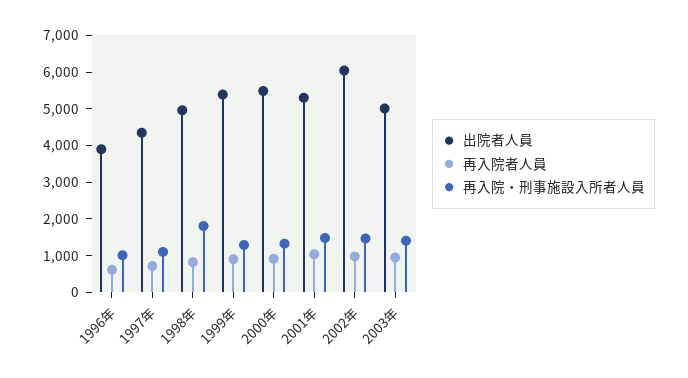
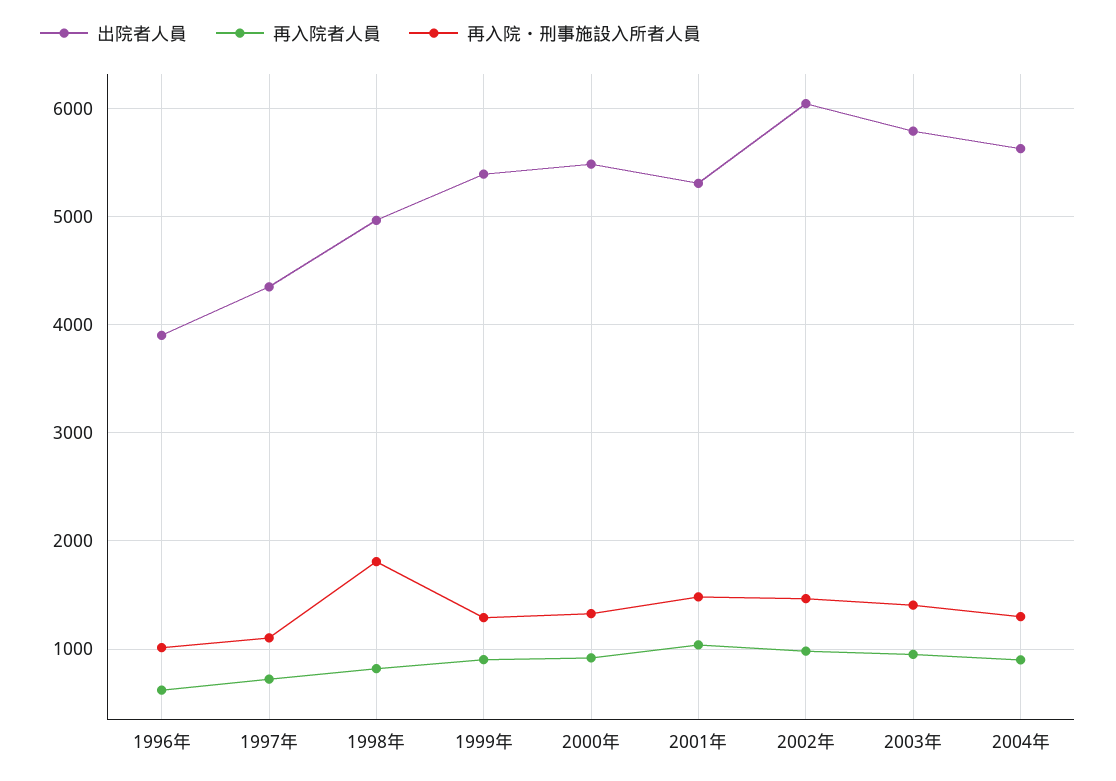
出院者人員, 2003年: 5000 -> 5800
出院者人員, 2004年: none -> 5600
再入院者人員, 2004年: none -> 900
再入院・刑事施設入所者人員, 2004年: none -> 1300

